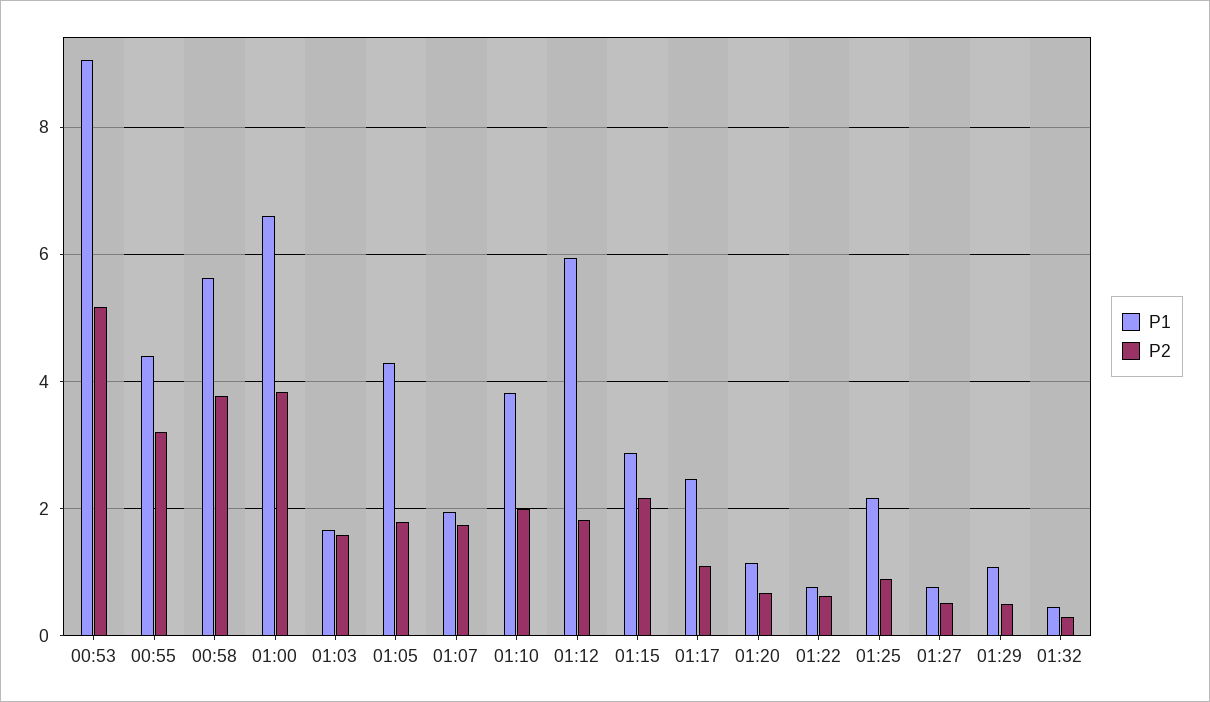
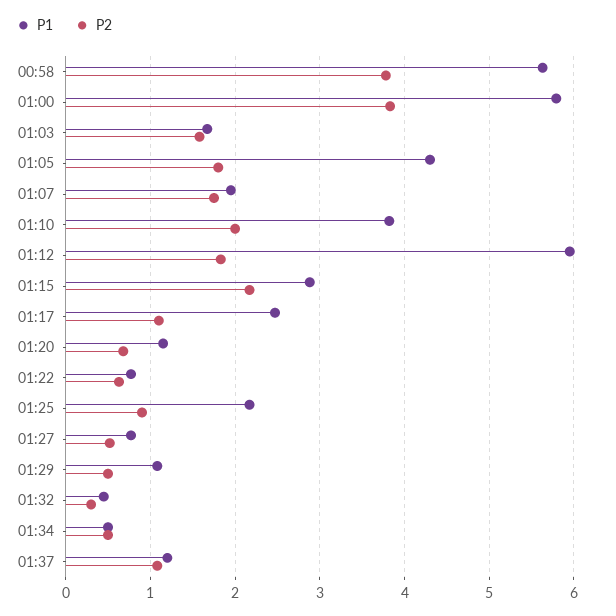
P1, 00:53: 9 -> none
P2, 00:53: 5.2 -> none
P1, 00:55: 4.4 -> none
P2, 00:55: 3.2 -> none
P1, 01:00: 6.6 -> 5.8
P1, 01:34: none -> 0.5
P2, 01:34: none -> 0.5
P1, 01:37: none -> 1.2
P2, 01:37: none -> 1.1

